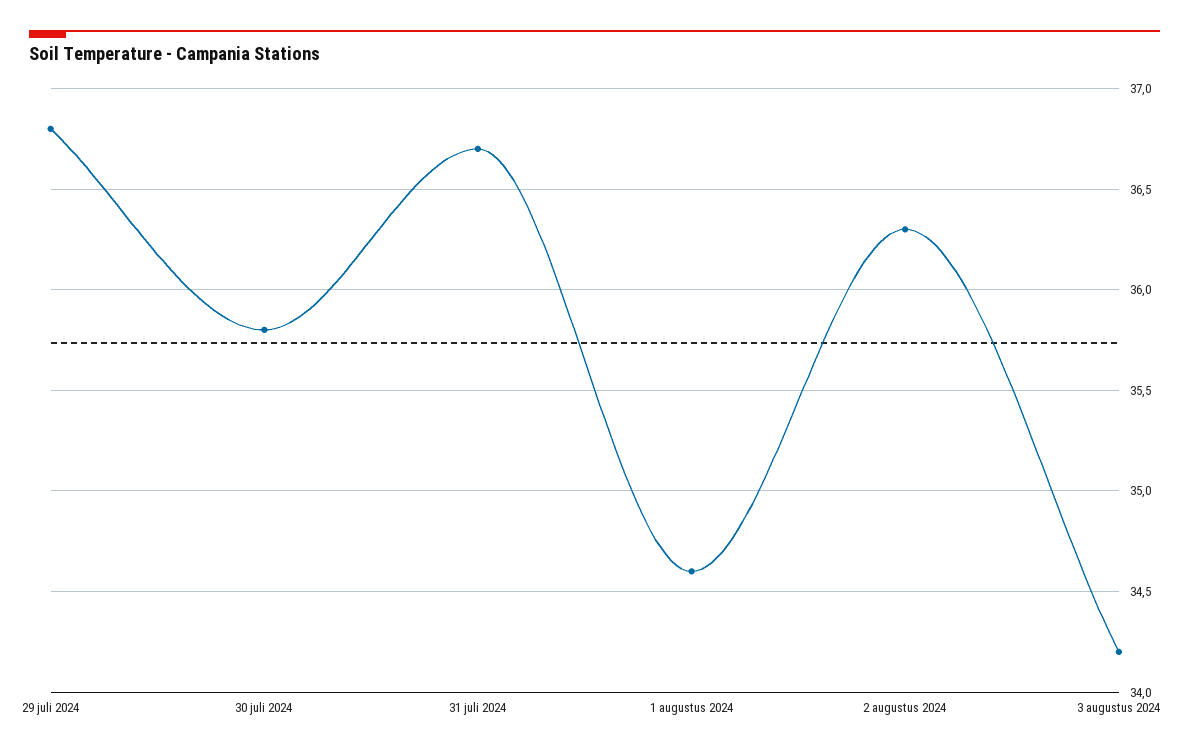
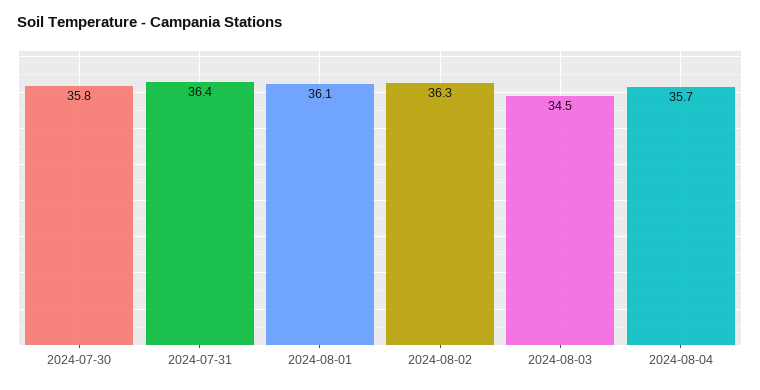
29 juli 2024: 36.8 -> none
31 juli 2024: 36.7 -> 36.4
1 augustus 2024: 34.6 -> 36.1
3 augustus 2024: 34.2 -> 34.5
2024-08-04: none -> 35.7

